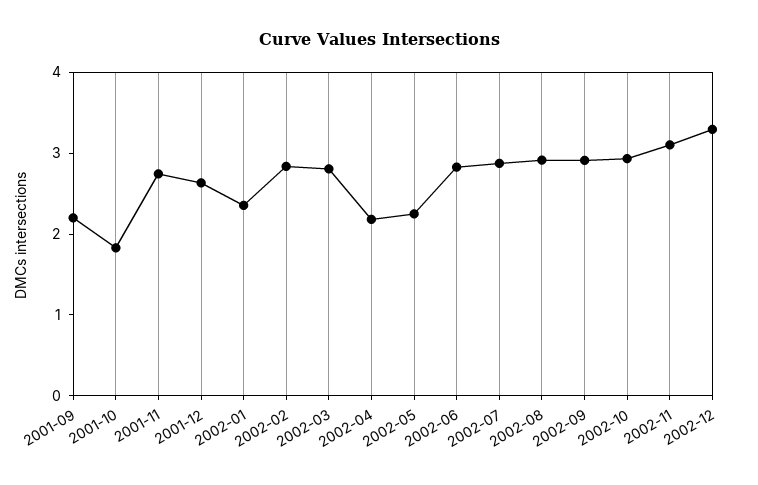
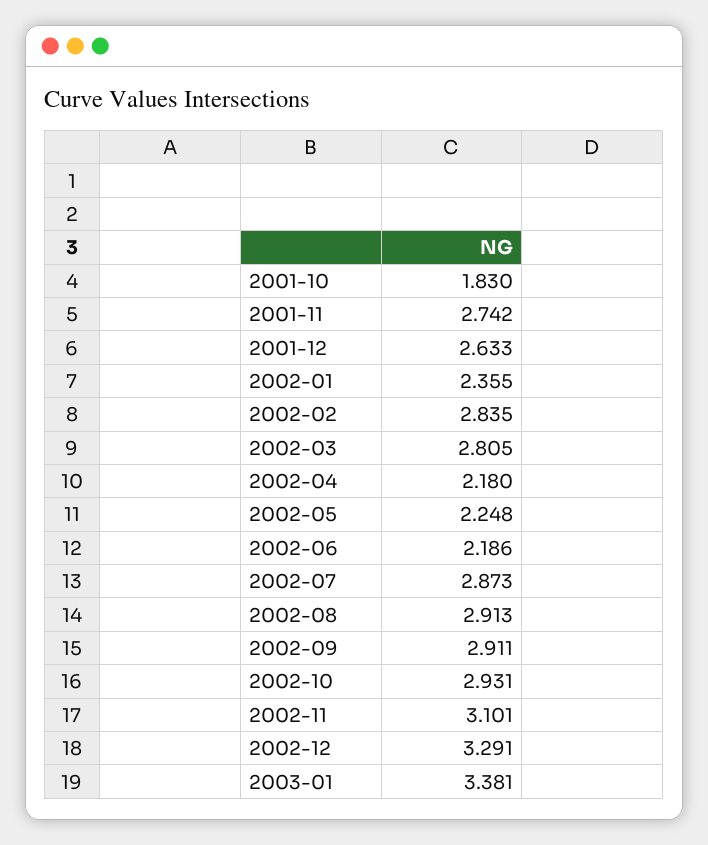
2001-09: 2.2 -> none
2002-06: 2.8 -> 2.186
2003-01: none -> 3.381

